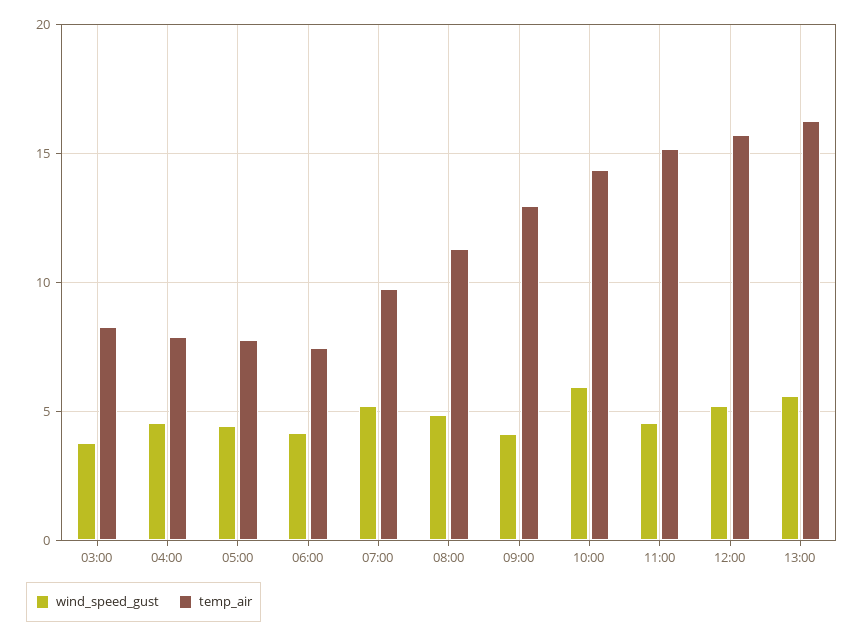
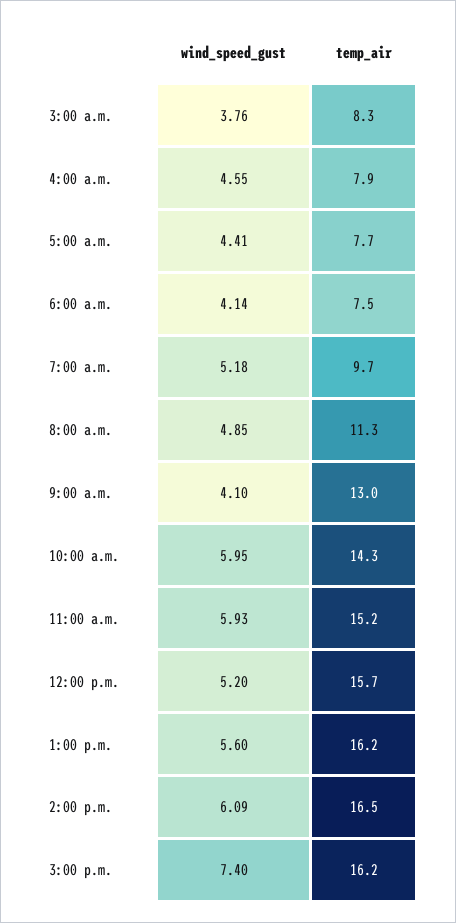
wind_speed_gust, 11:00: 4.5 -> 5.93
wind_speed_gust, 2:00 p.m.: none -> 6.09
temp_air, 2:00 p.m.: none -> 16.5
wind_speed_gust, 3:00 p.m.: none -> 7.4
temp_air, 3:00 p.m.: none -> 16.2

